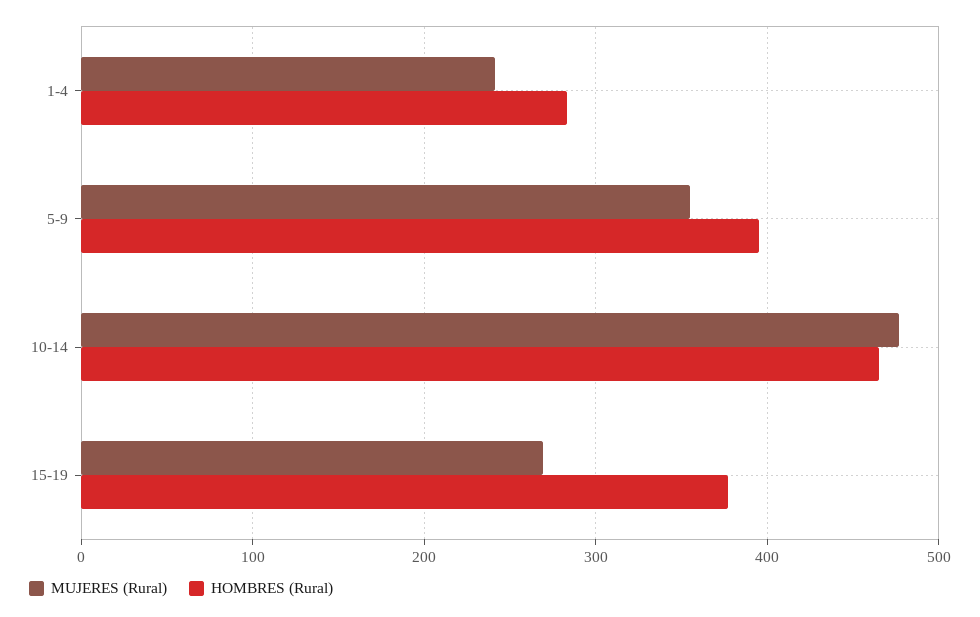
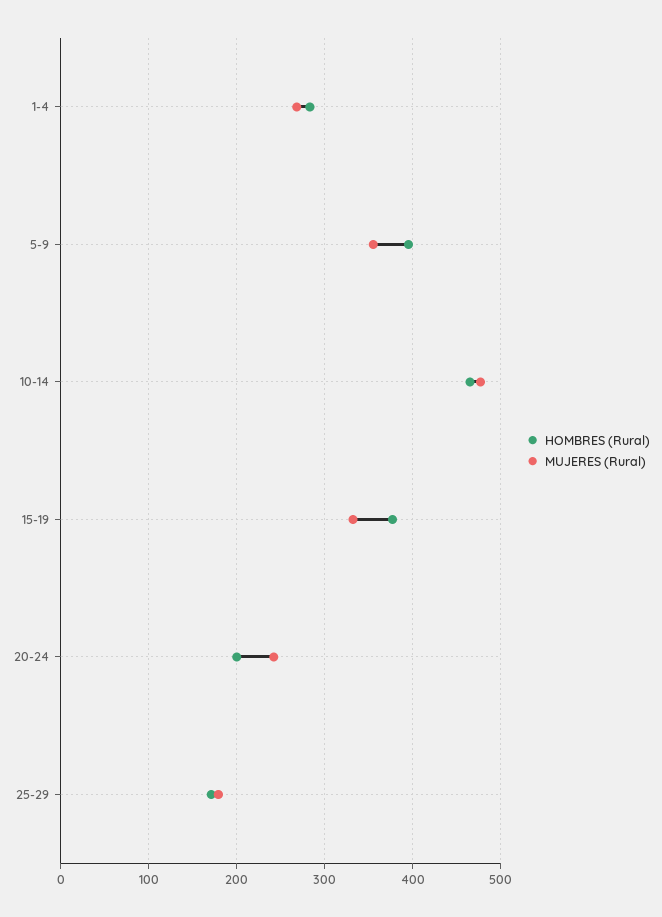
MUJERES (Rural), 1-4: 240 -> 270
MUJERES (Rural), 15-19: 270 -> 330
HOMBRES (Rural), 20-24: none -> 200
MUJERES (Rural), 20-24: none -> 240
HOMBRES (Rural), 25-29: none -> 170
MUJERES (Rural), 25-29: none -> 180

